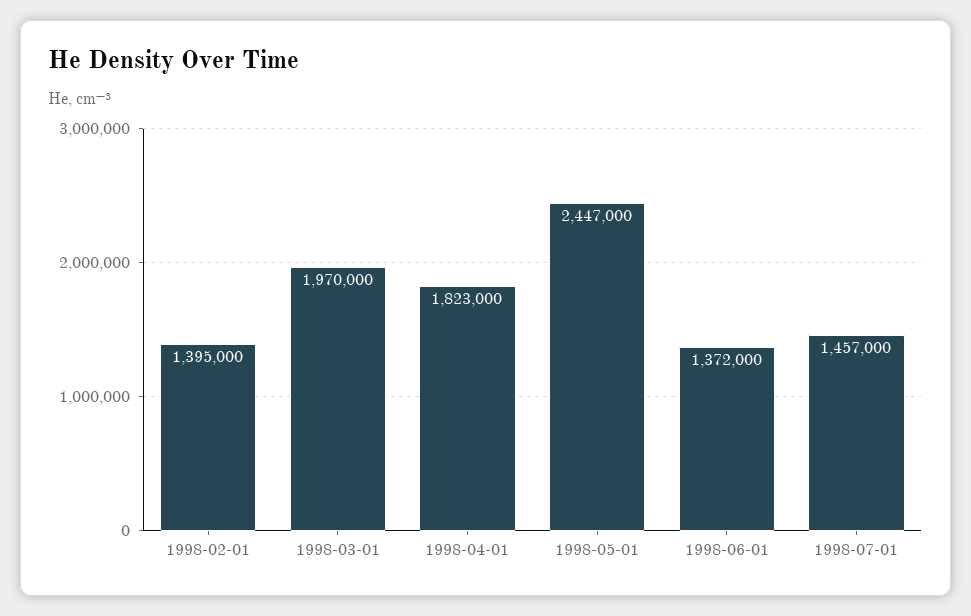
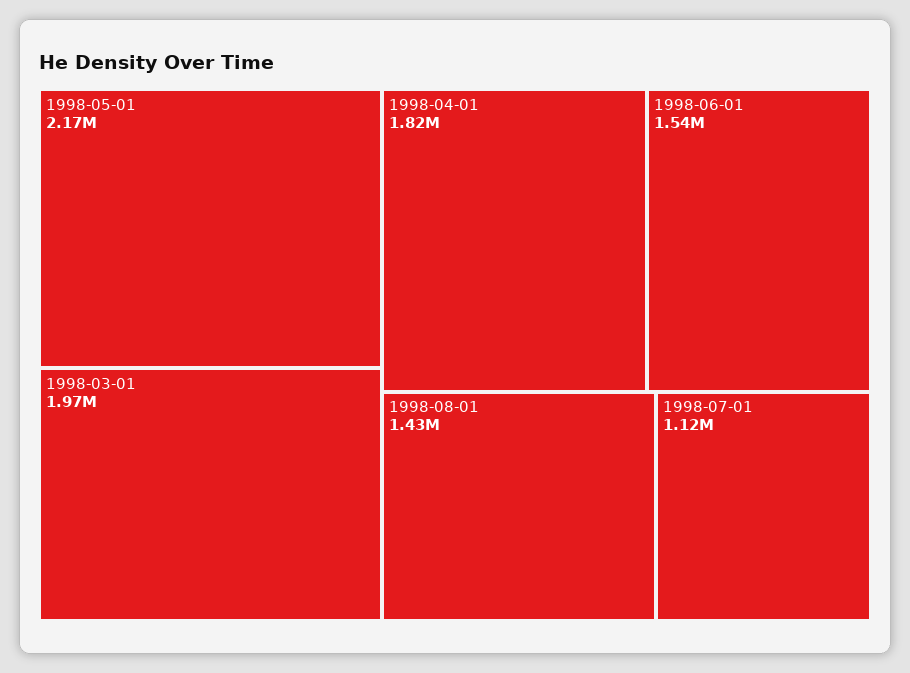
1998-02-01: 1395000 -> none
1998-05-01: 2447000 -> 2170000
1998-06-01: 1372000 -> 1540000
1998-07-01: 1457000 -> 1120000
1998-08-01: none -> 1430000

